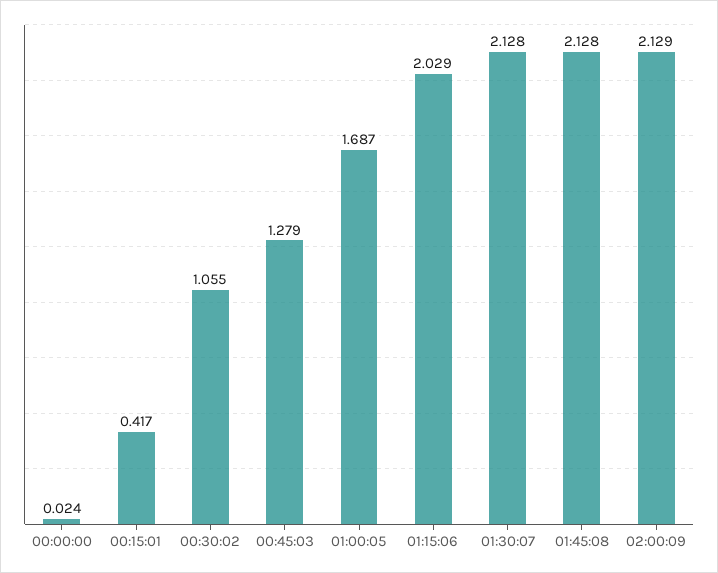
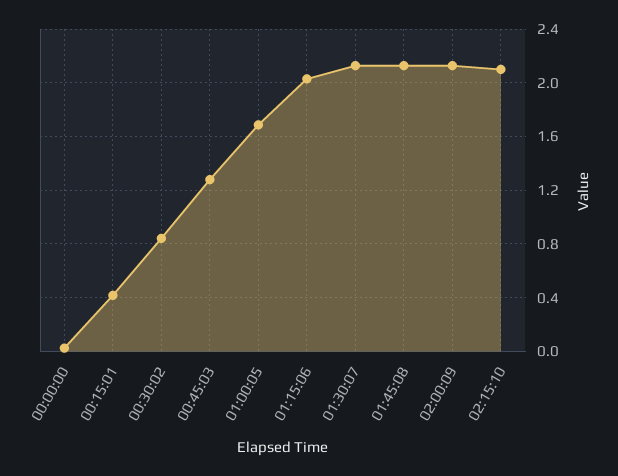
00:30:02: 1.055 -> 0.85
02:15:10: none -> 2.1

